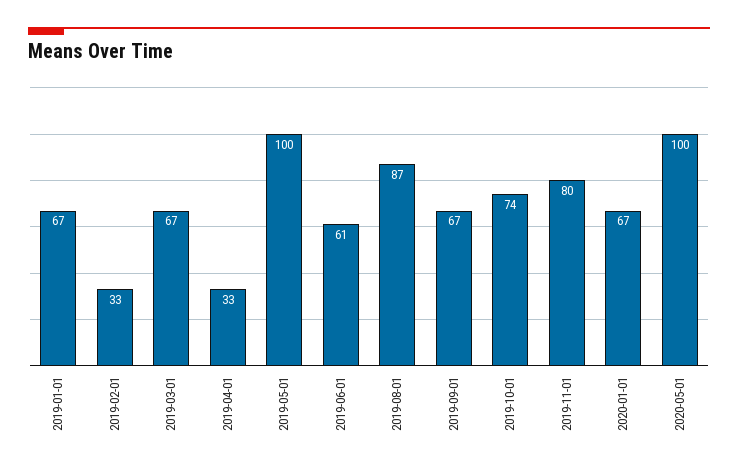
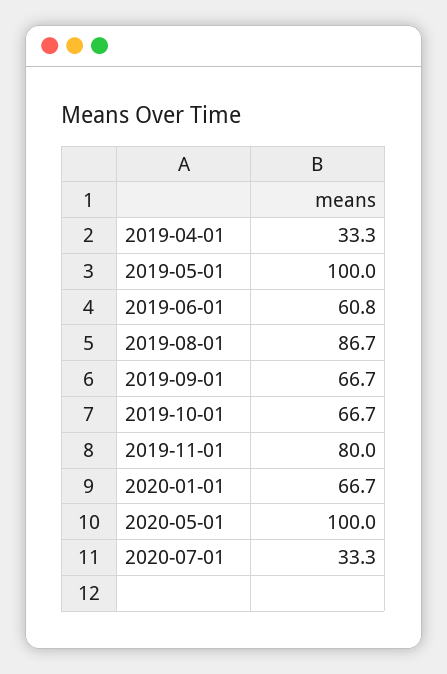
2019-01-01: 67 -> none
2019-02-01: 33 -> none
2019-03-01: 67 -> none
2019-10-01: 74 -> 66.7
2020-07-01: none -> 33.3

